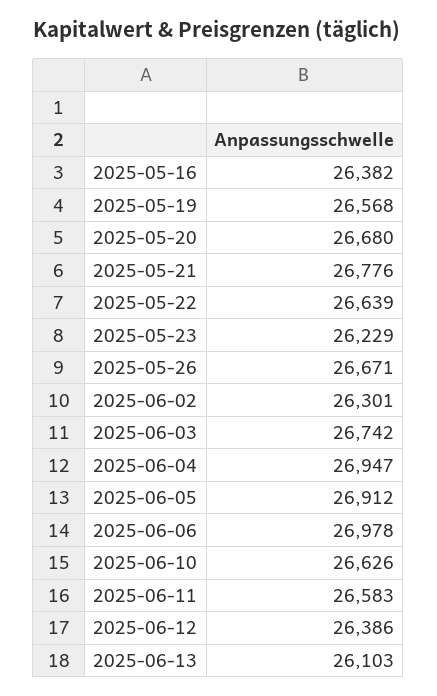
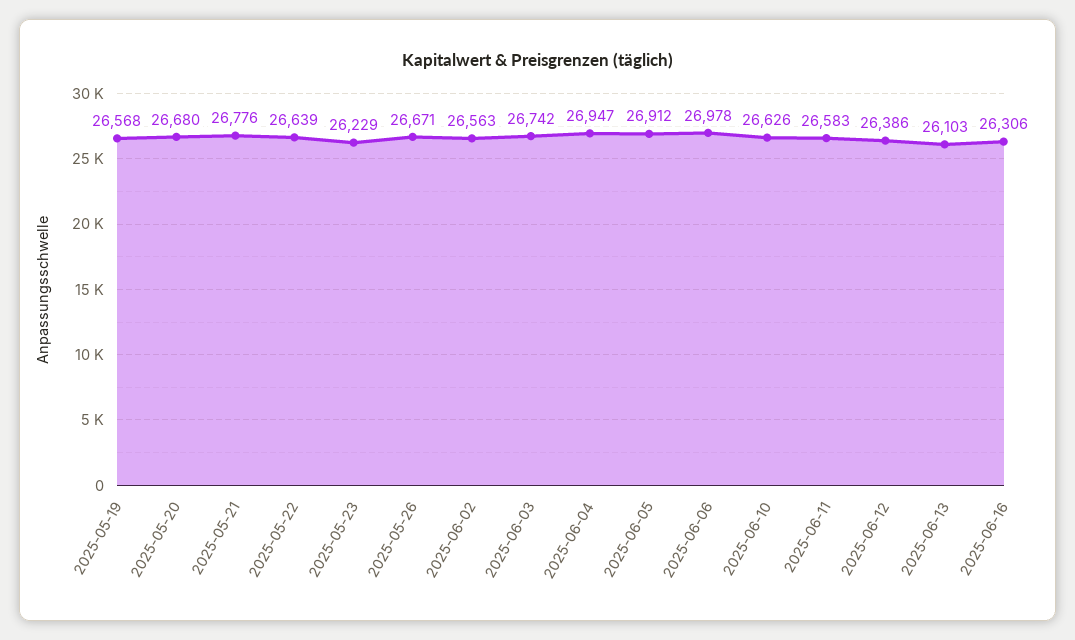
2025-05-16: 26382 -> none
2025-06-02: 26301 -> 26563
2025-06-16: none -> 26306

